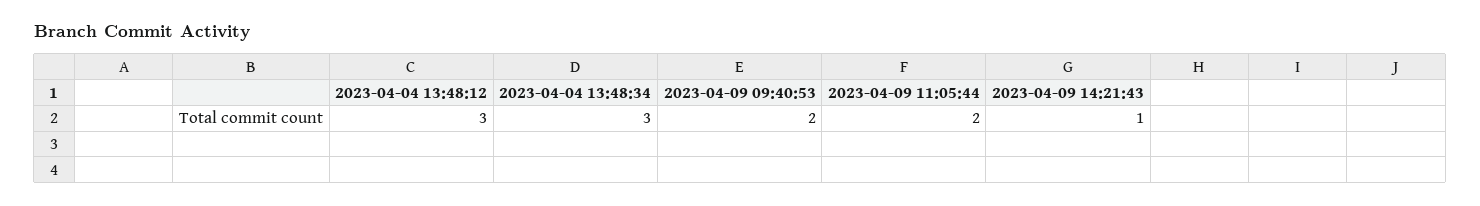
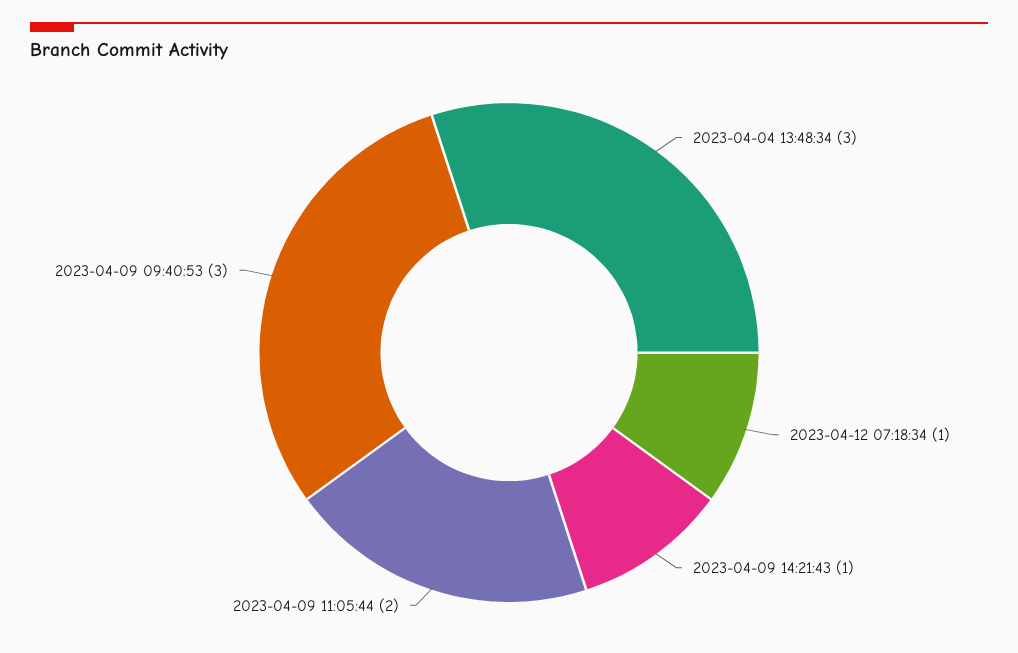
2023-04-04 13:48:12: 3 -> none
2023-04-09 09:40:53: 2 -> 3
2023-04-12 07:18:34: none -> 1

